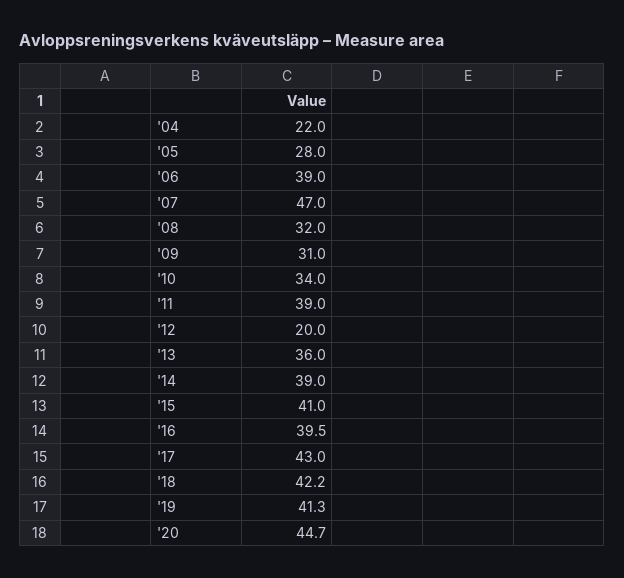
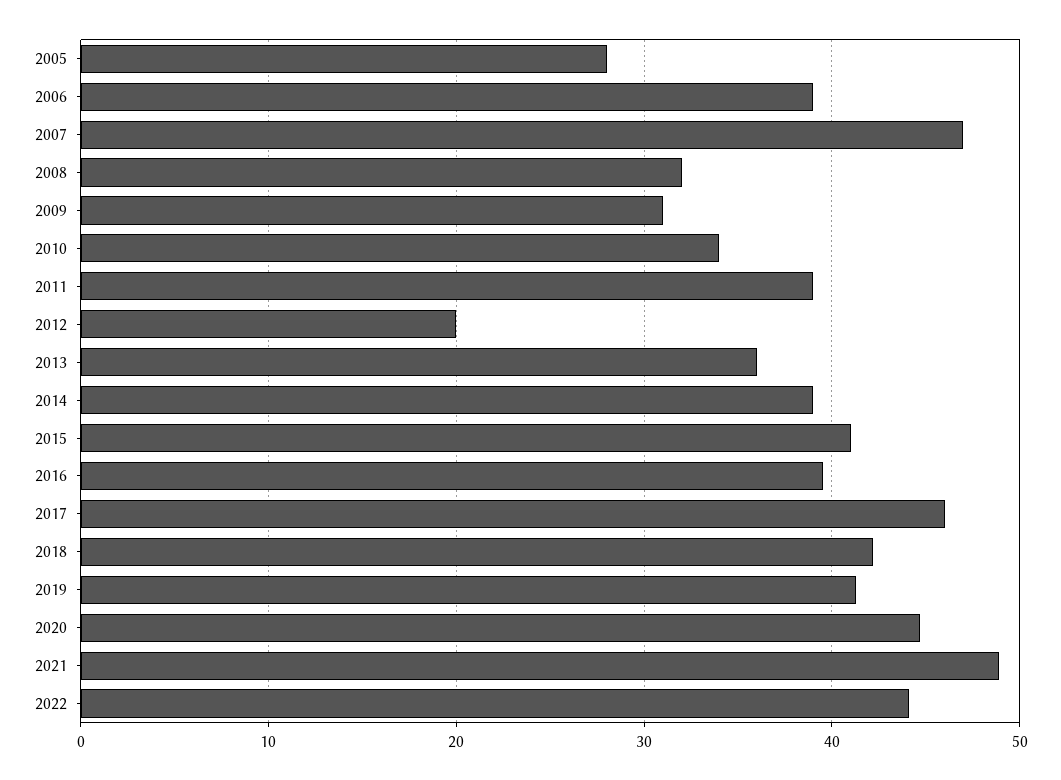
'04: 22 -> none
'17: 43 -> 46
2021: none -> 49
2022: none -> 44

